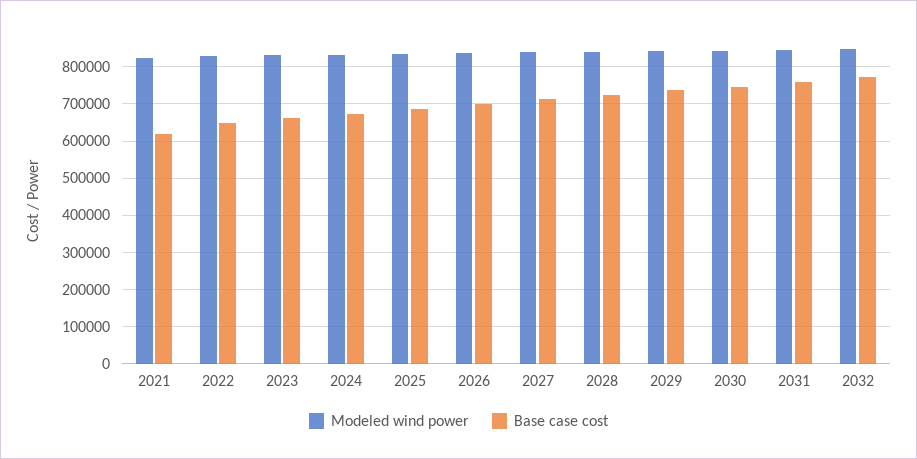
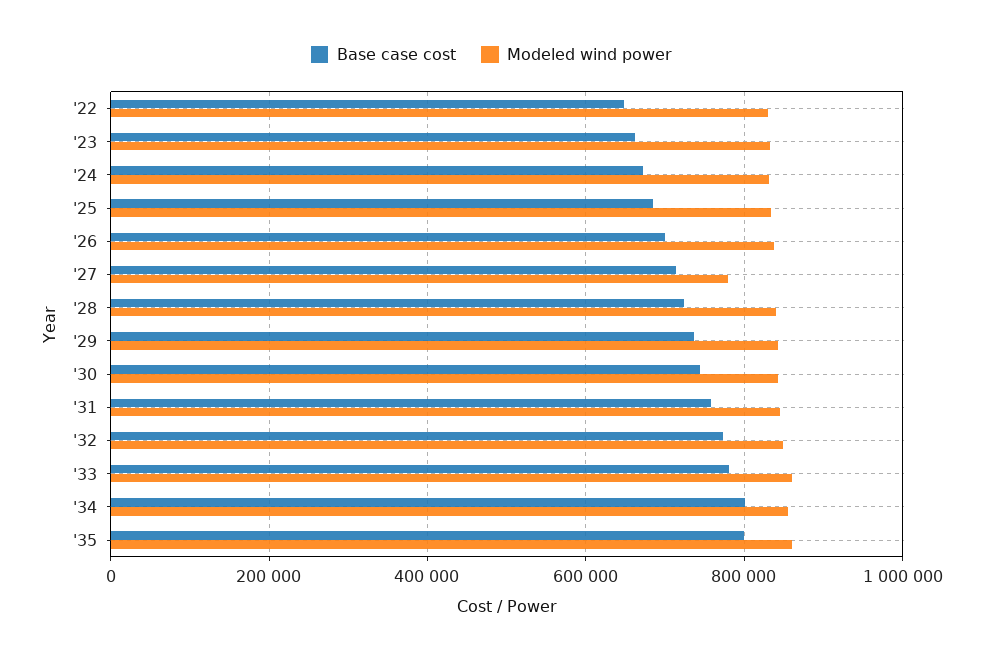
Modeled wind power, 2021: 820000 -> none
Base case cost, 2021: 620000 -> none
Modeled wind power, 2027: 840000 -> 780000
Base case cost, '33: none -> 780000
Modeled wind power, '33: none -> 860000
Base case cost, '34: none -> 800000
Modeled wind power, '34: none -> 860000
Base case cost, '35: none -> 800000
Modeled wind power, '35: none -> 860000

